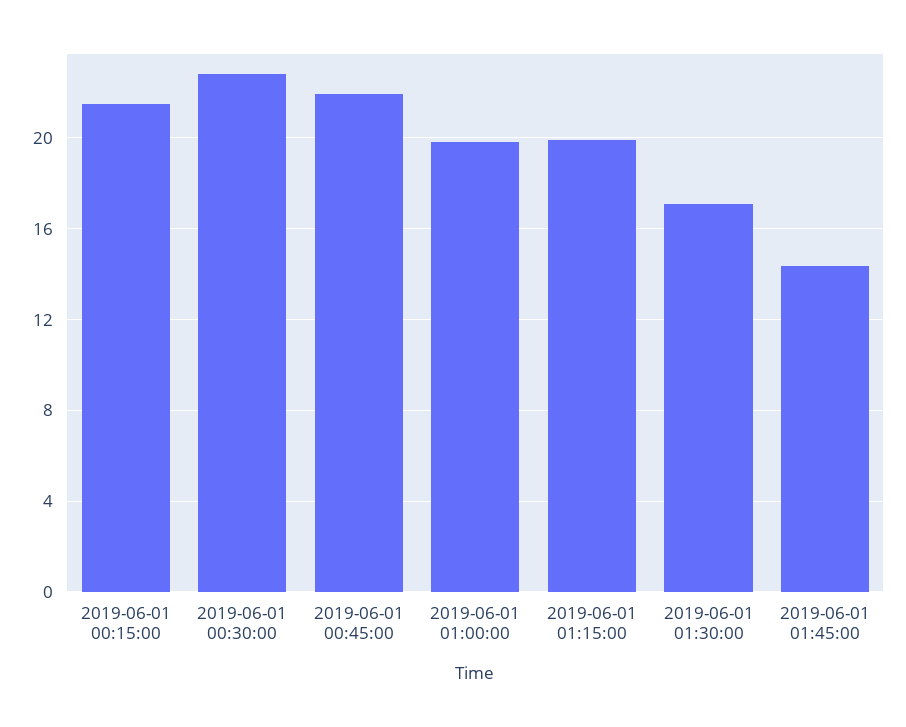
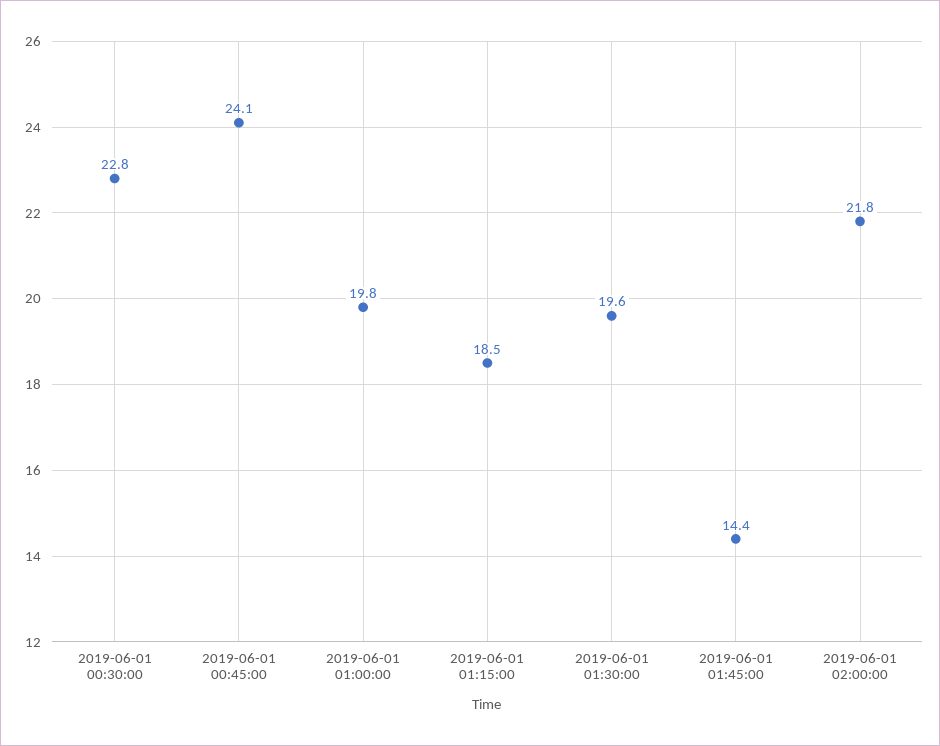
2019-06-01 00:15:00: 21.5 -> none
2019-06-01 00:45:00: 22 -> 24.1
2019-06-01 01:15:00: 20 -> 18.5
2019-06-01 01:30:00: 17 -> 19.6
2019-06-01 02:00:00: none -> 21.8

